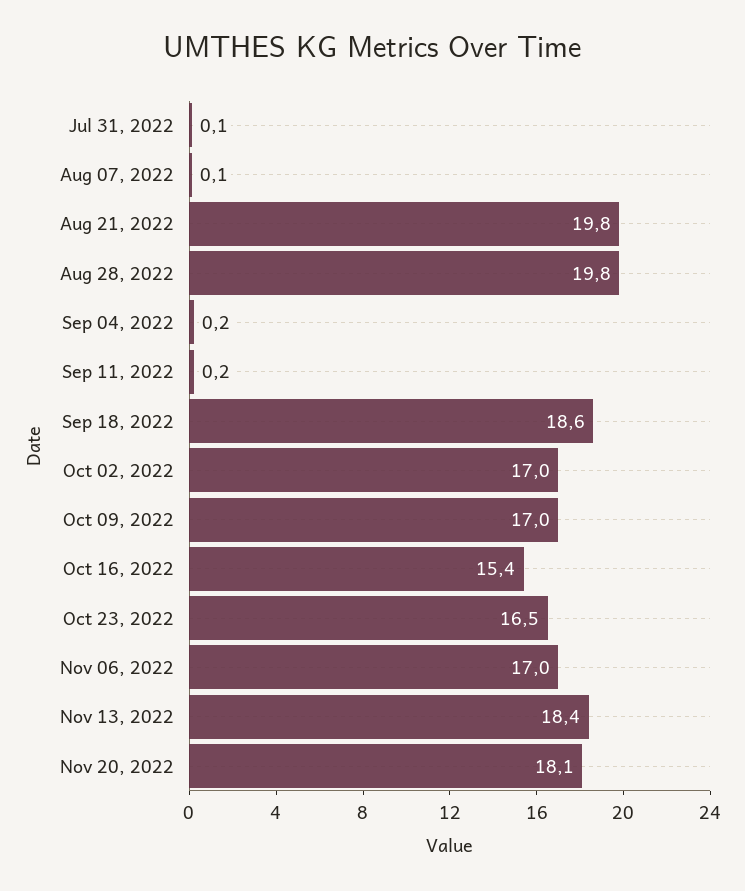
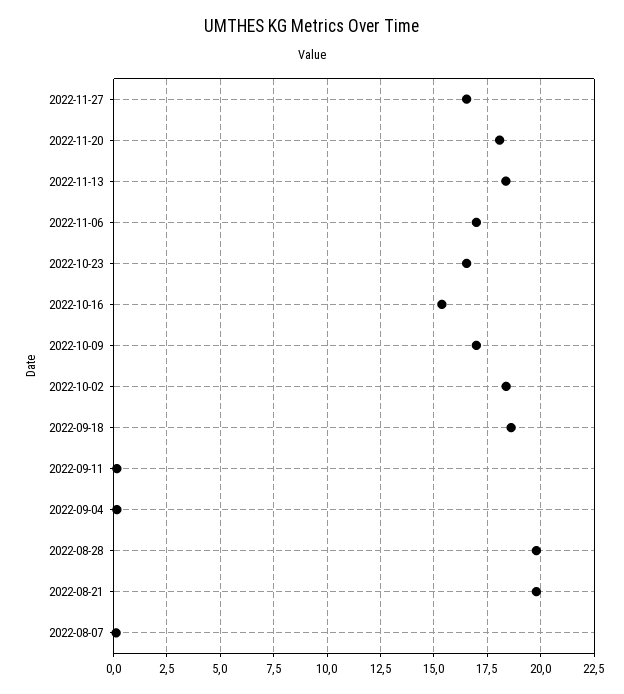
Jul 31, 2022: 0.1 -> none
Oct 02, 2022: 17 -> 18.5
2022-11-27: none -> 16.5

